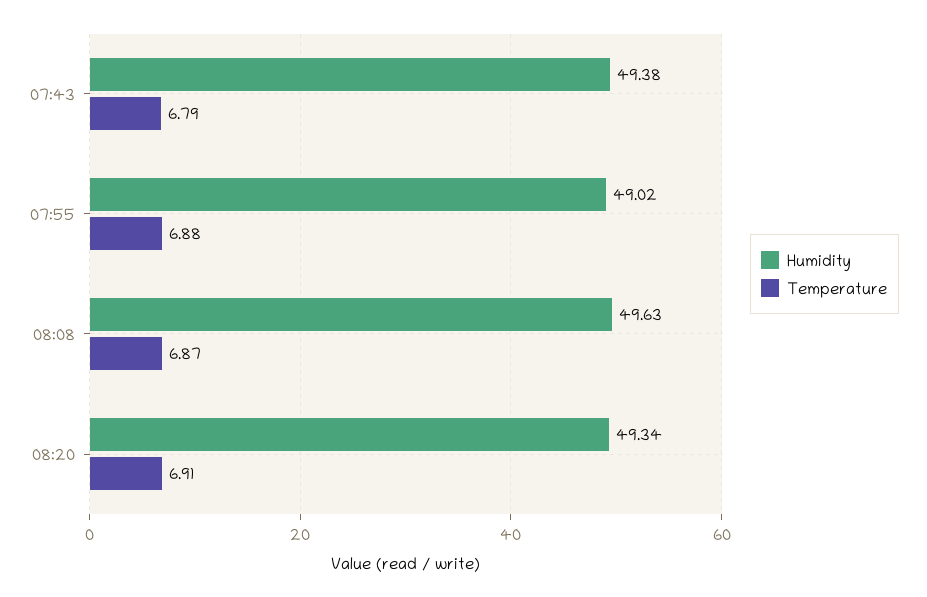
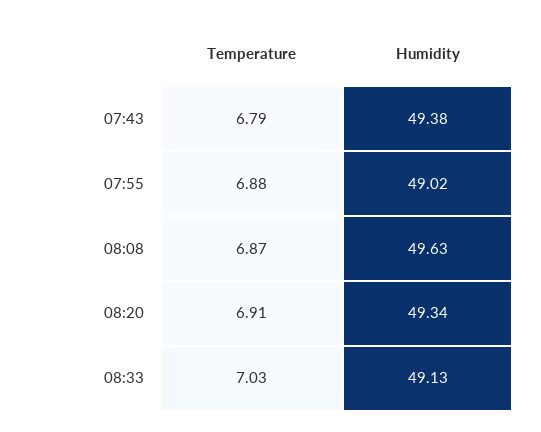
Temperature, 08:33: none -> 7.03
Humidity, 08:33: none -> 49.13

